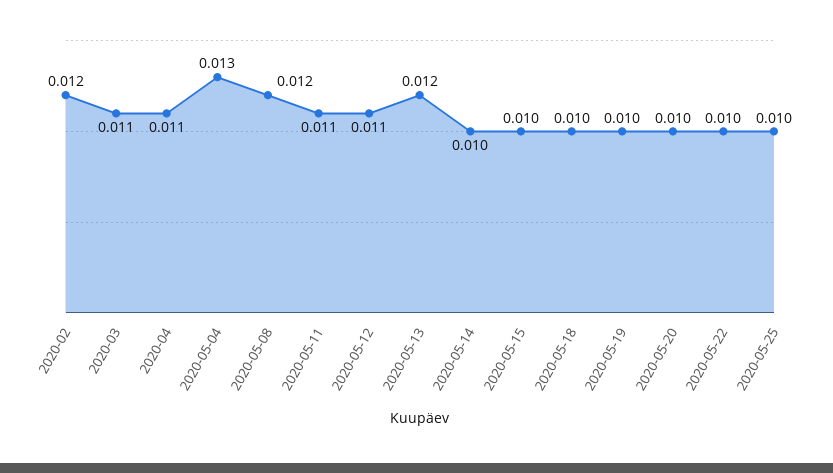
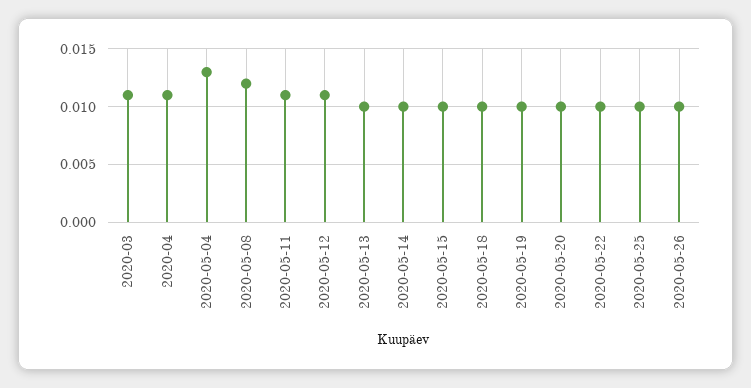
2020-02: 0.012 -> none
2020-05-13: 0.012 -> 0.01
2020-05-26: none -> 0.01

